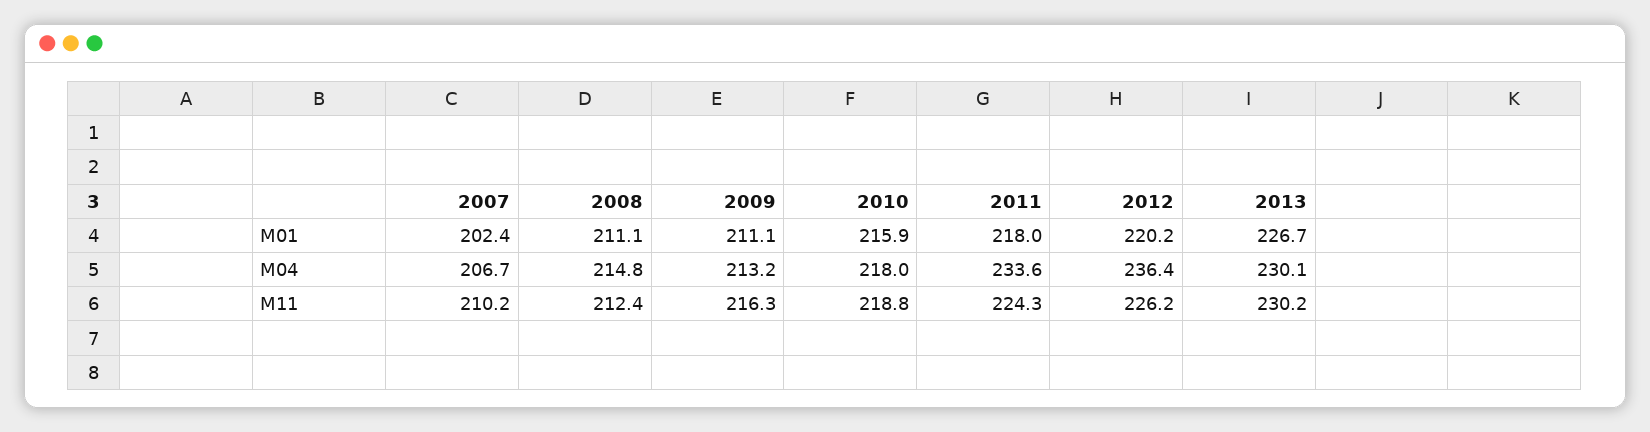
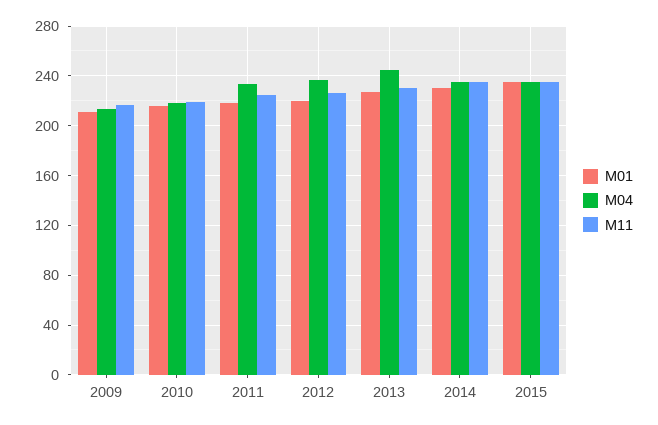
M01, 2007: 202.4 -> none
M01, 2008: 211.1 -> none
M04, 2007: 206.7 -> none
M04, 2008: 214.8 -> none
M04, 2013: 230.1 -> 245
M11, 2007: 210.2 -> none
M11, 2008: 212.4 -> none
M01, 2014: none -> 230
M04, 2014: none -> 235
M11, 2014: none -> 235
M01, 2015: none -> 235
M04, 2015: none -> 235
M11, 2015: none -> 235

